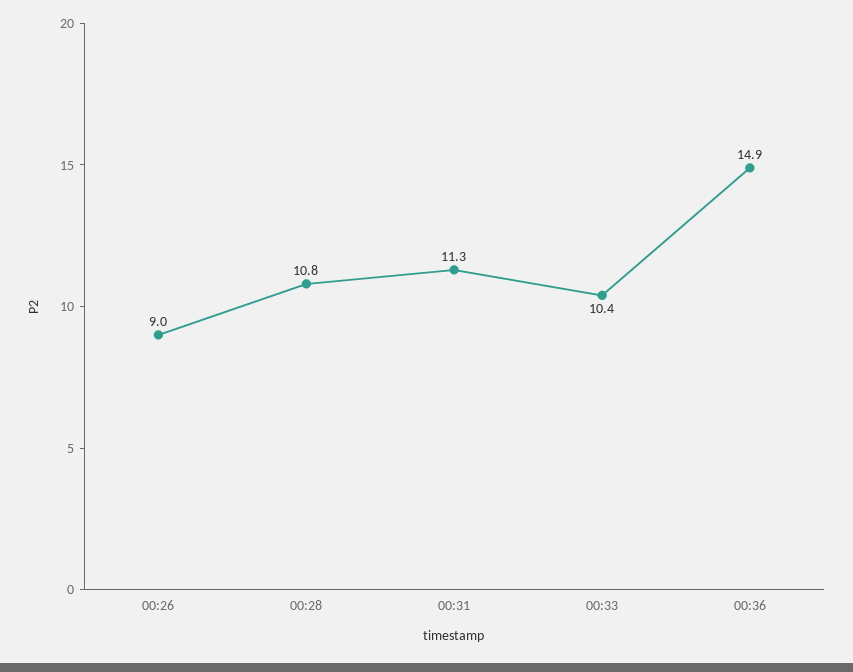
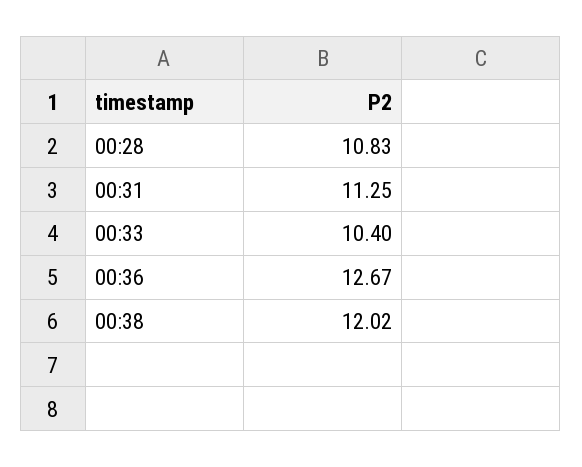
00:26: 9 -> none
00:36: 14.9 -> 12.67
00:38: none -> 12.02

